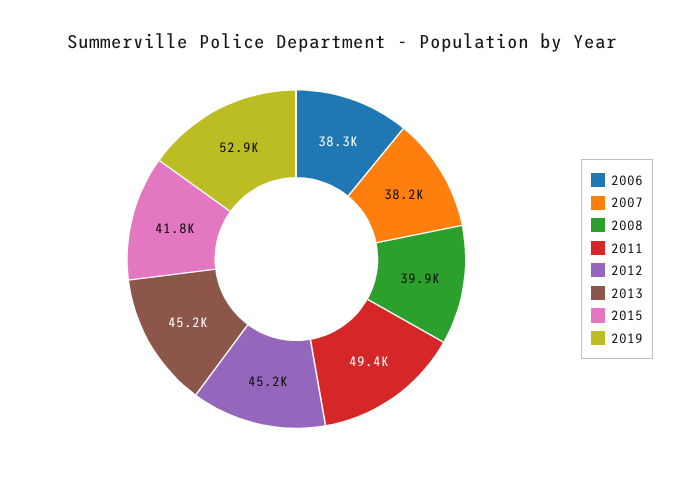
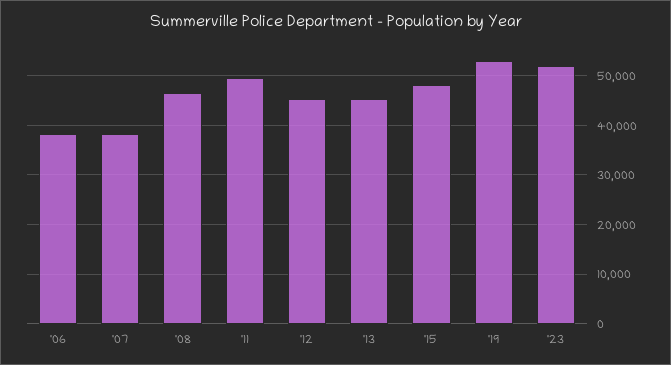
2008: 39900 -> 46000
2015: 41800 -> 48000
'23: none -> 52000

